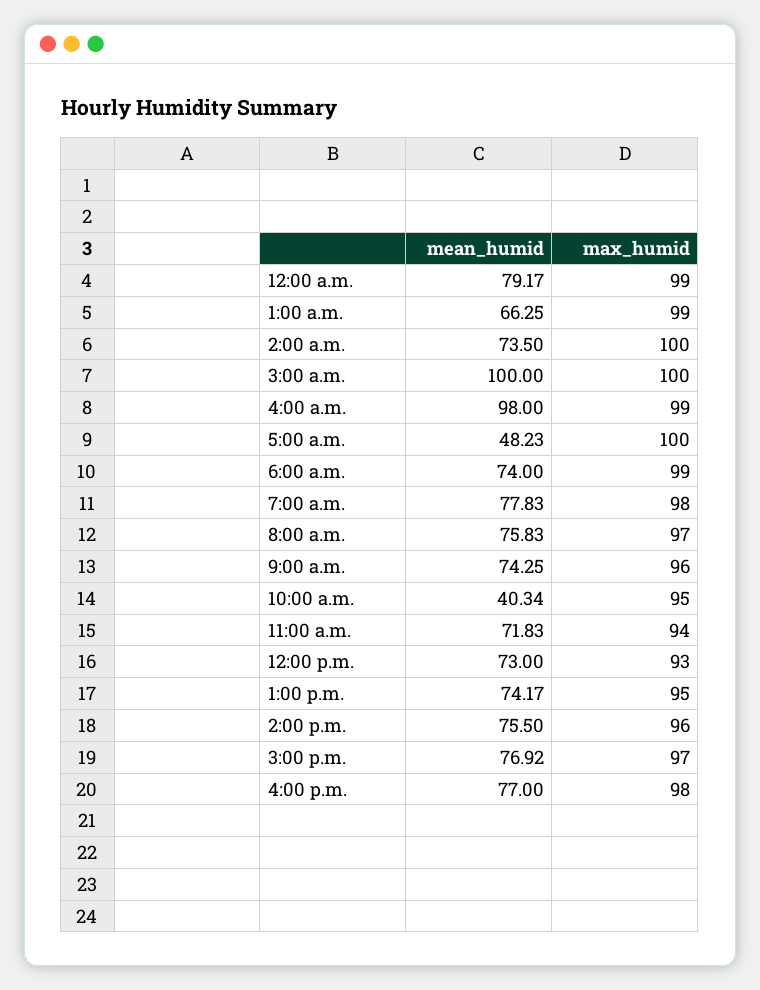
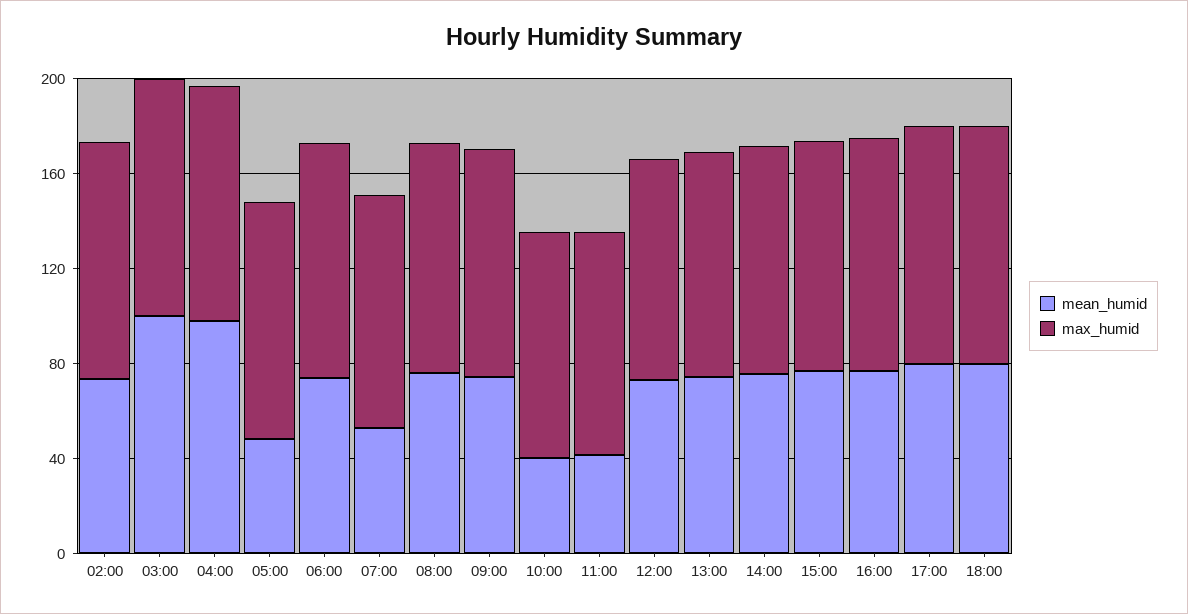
mean_humid, 12:00 a.m.: 79.17 -> none
max_humid, 12:00 a.m.: 99 -> none
mean_humid, 1:00 a.m.: 66.25 -> none
max_humid, 1:00 a.m.: 99 -> none
mean_humid, 7:00 a.m.: 77.83 -> 50
mean_humid, 11:00 a.m.: 71.83 -> 40
mean_humid, 17:00: none -> 80
max_humid, 17:00: none -> 100
mean_humid, 18:00: none -> 80
max_humid, 18:00: none -> 100

